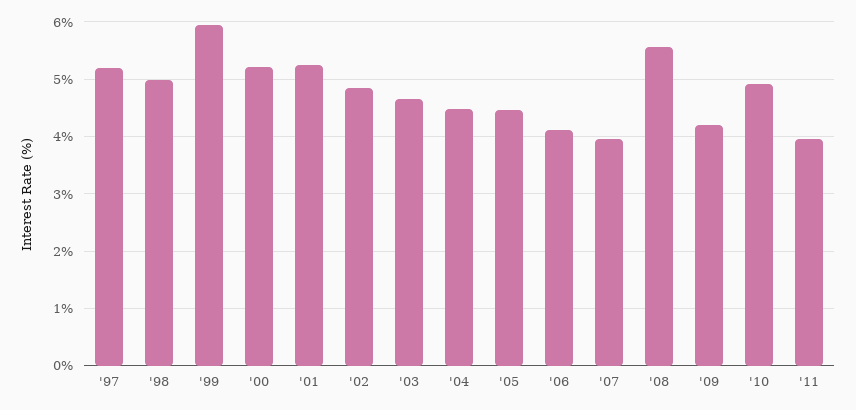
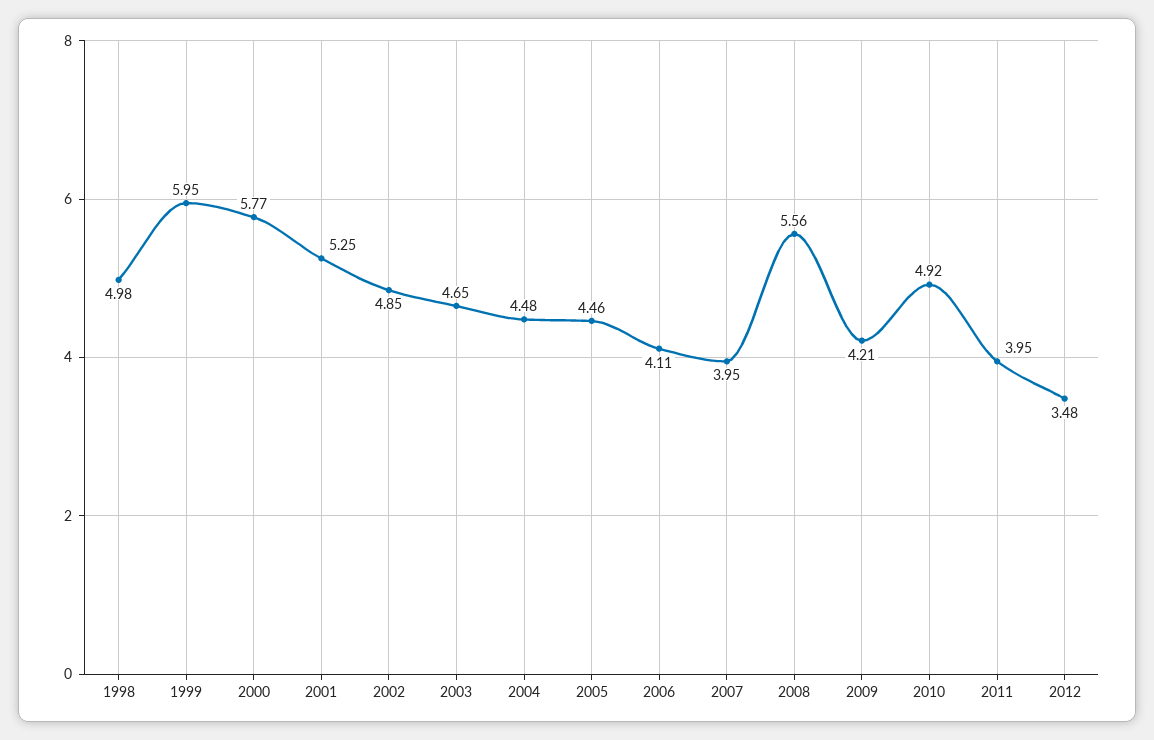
'97: 5.2 -> none
'00: 5.2 -> 5.77
2012: none -> 3.48

